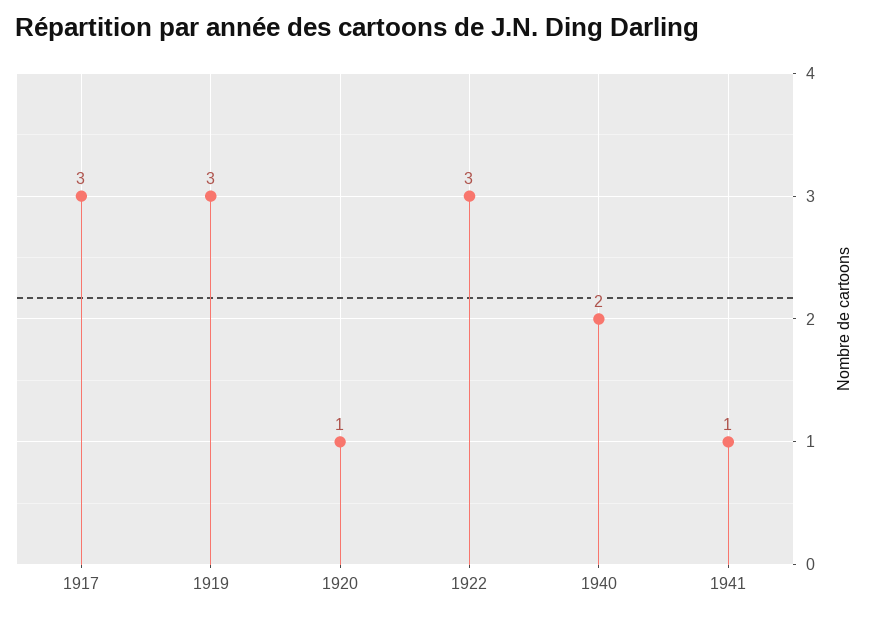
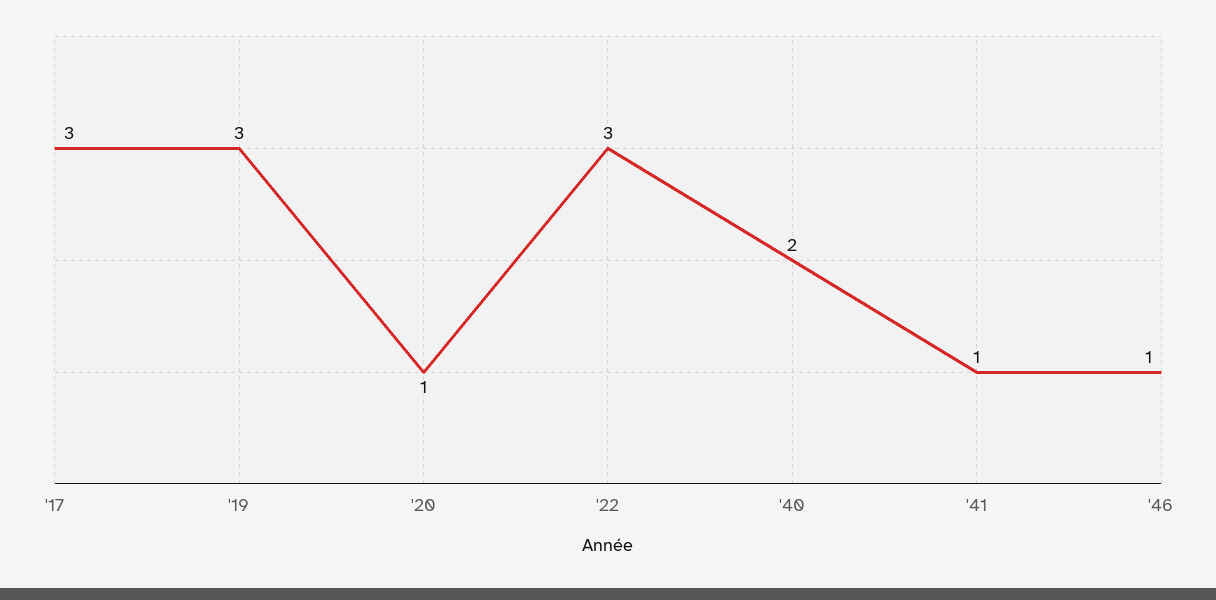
'46: none -> 1

